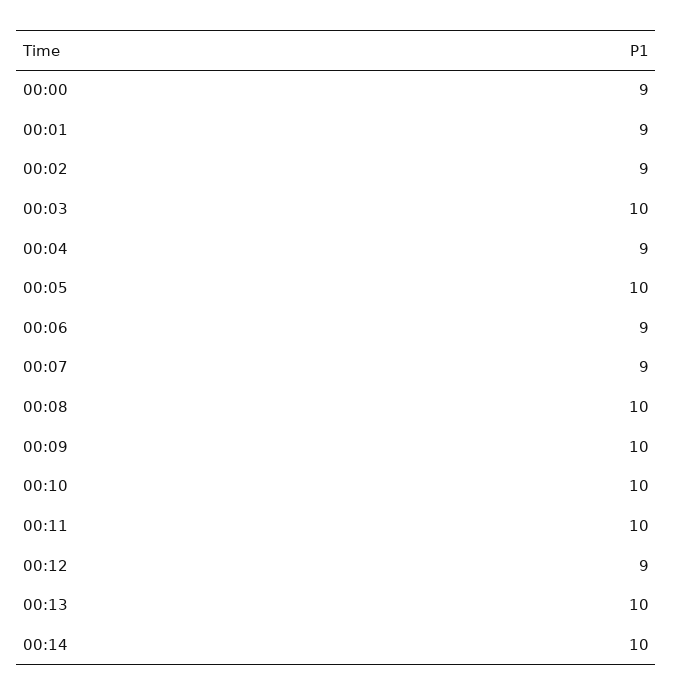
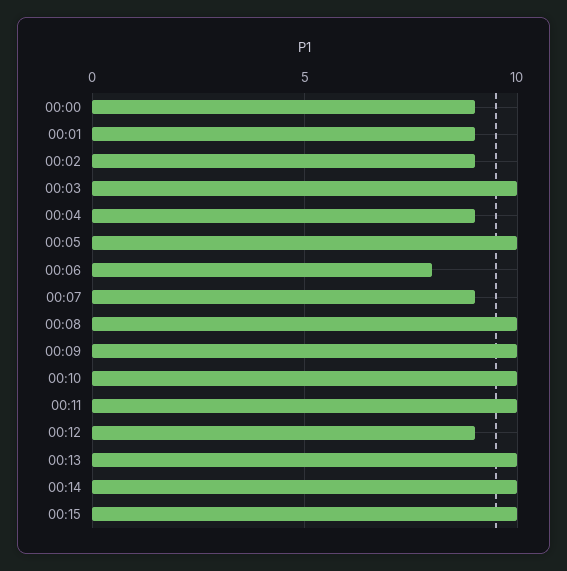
00:06: 9 -> 8
00:15: none -> 10

